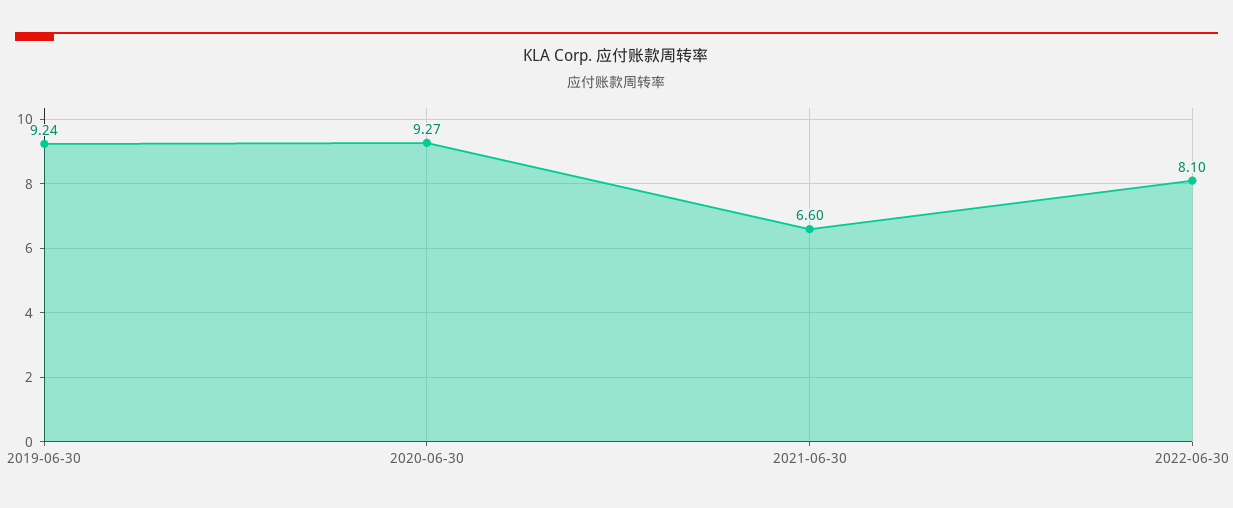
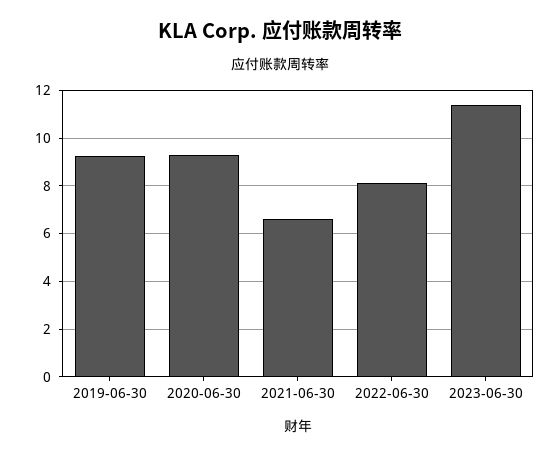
2023-06-30: none -> 11.5

